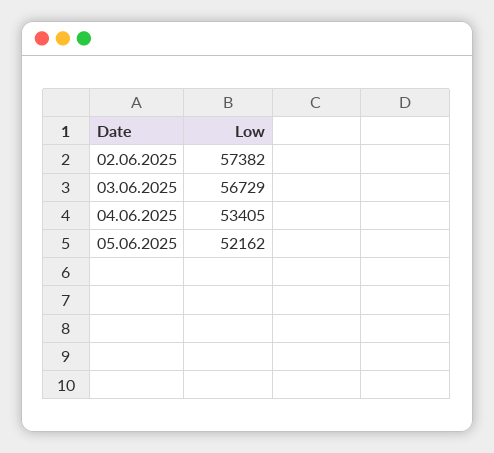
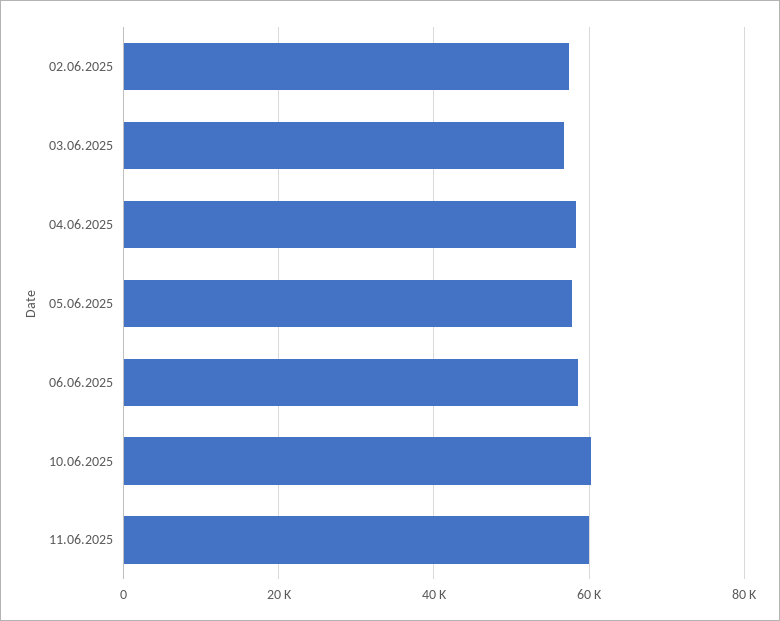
04.06.2025: 53405 -> 58000
05.06.2025: 52162 -> 58000
06.06.2025: none -> 58000
10.06.2025: none -> 60000
11.06.2025: none -> 60000

